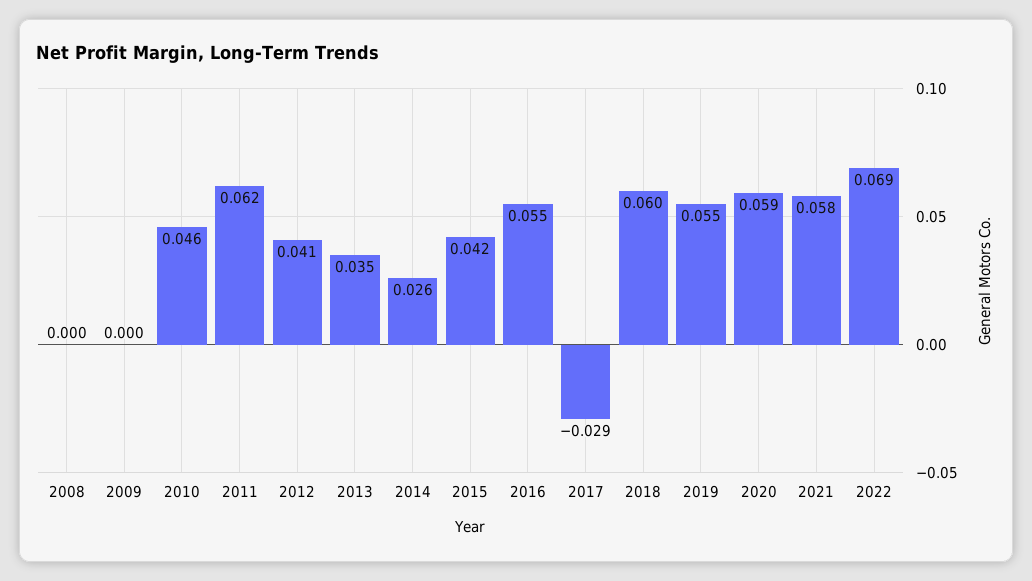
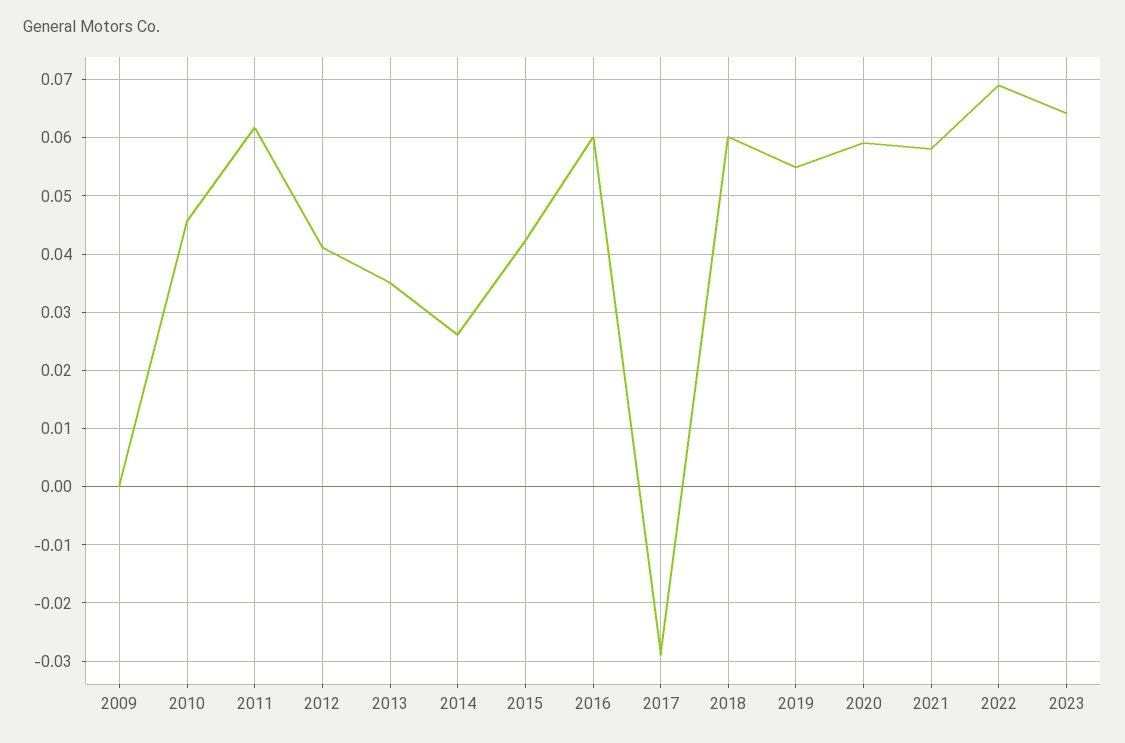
2008: 0 -> none
2016: 0.055 -> 0.06
2023: none -> 0.064

